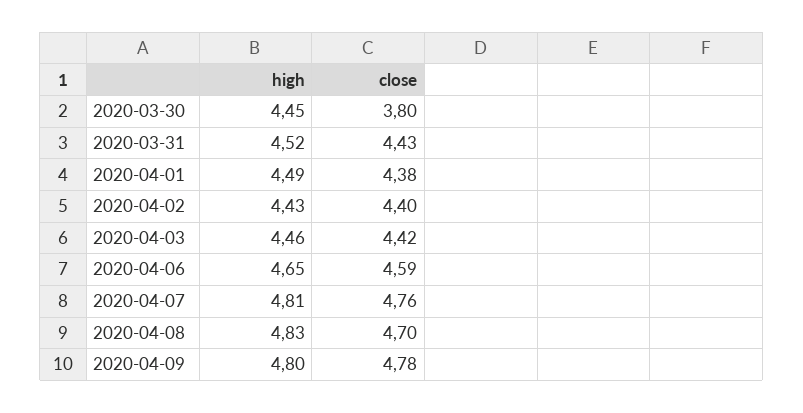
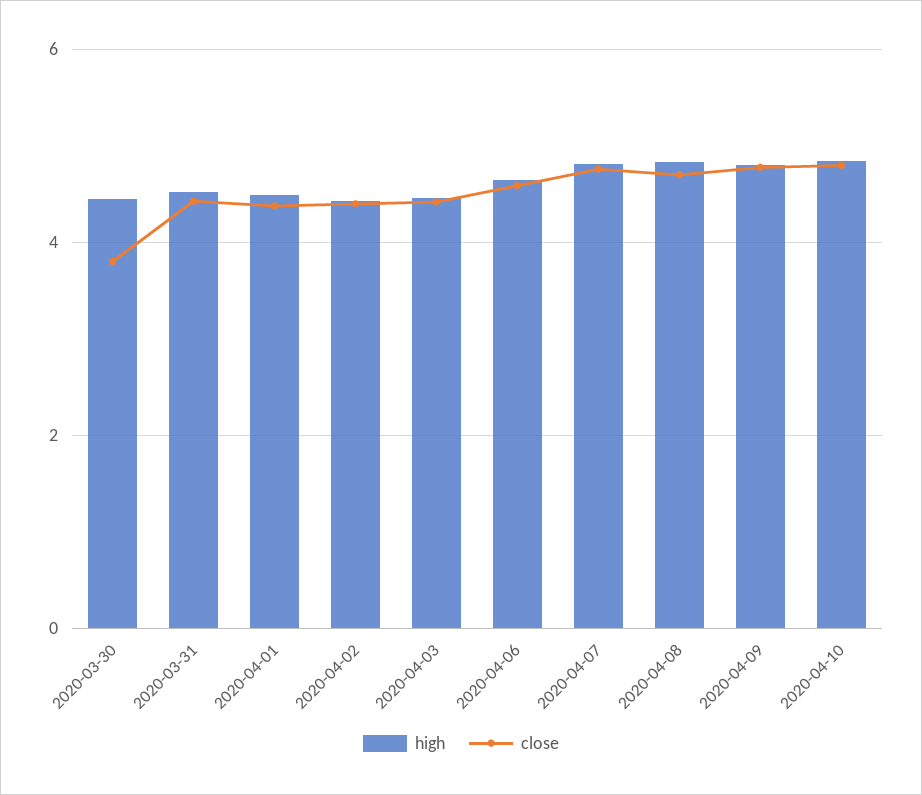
high, 2020-04-10: none -> 4.8
close, 2020-04-10: none -> 4.8

